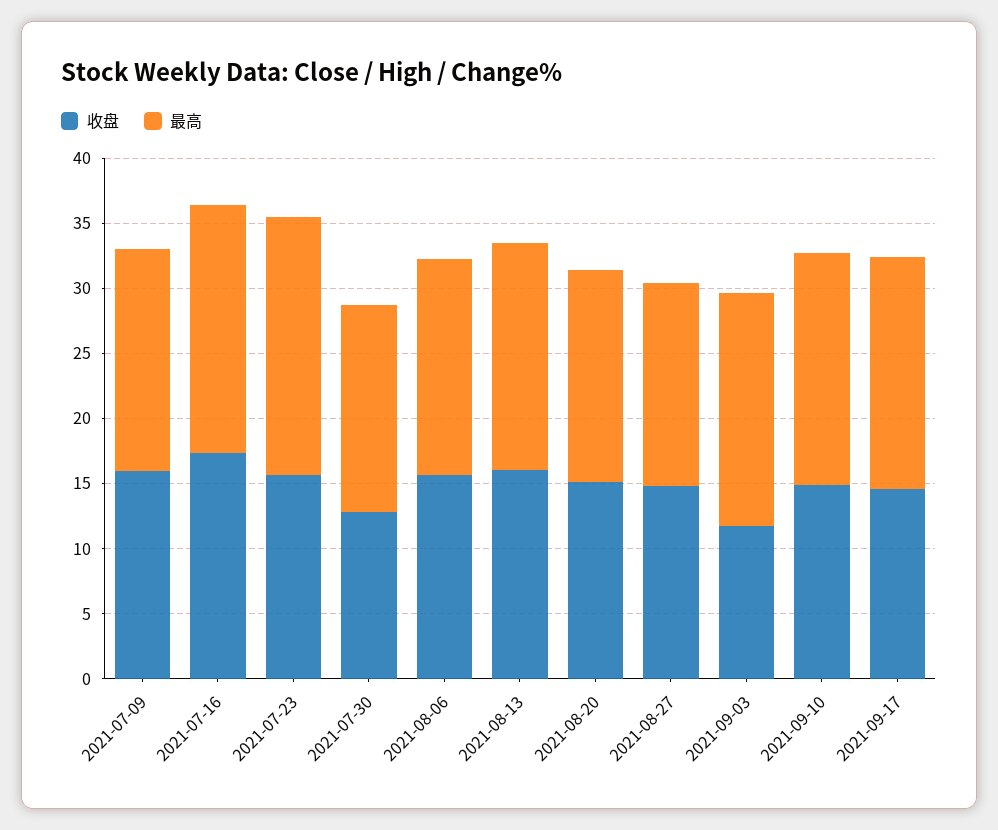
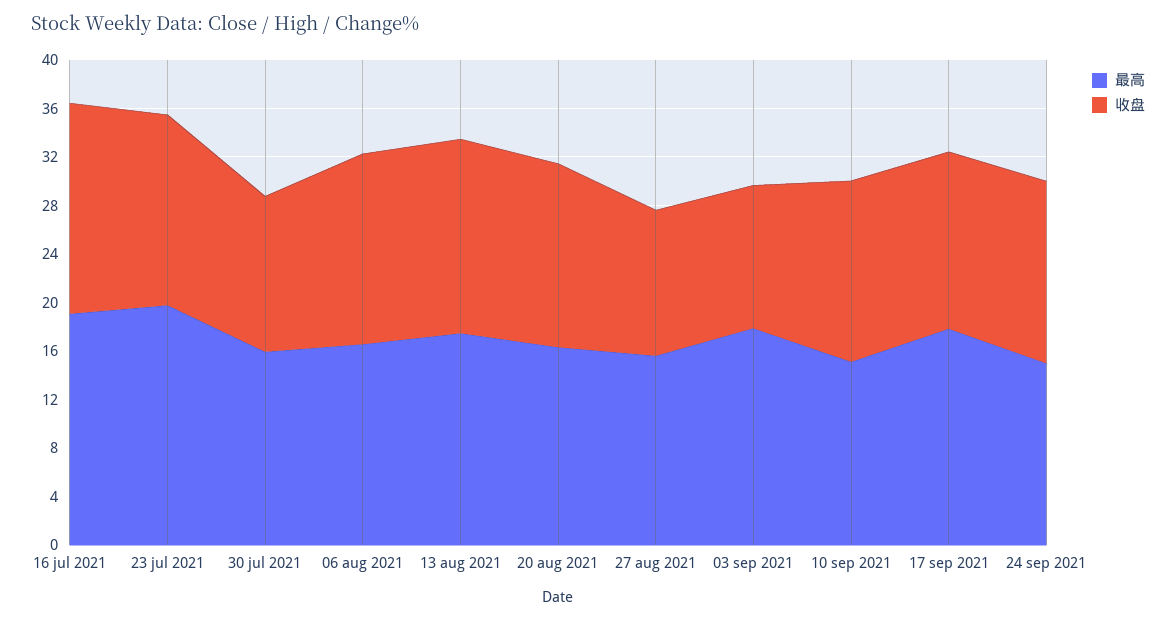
收盘, 2021-07-09: 16 -> none
最高, 2021-07-09: 17 -> none
收盘, 2021-08-27: 15 -> 12
最高, 2021-09-10: 18 -> 15
最高, 24 sep 2021: none -> 15
收盘, 24 sep 2021: none -> 15

